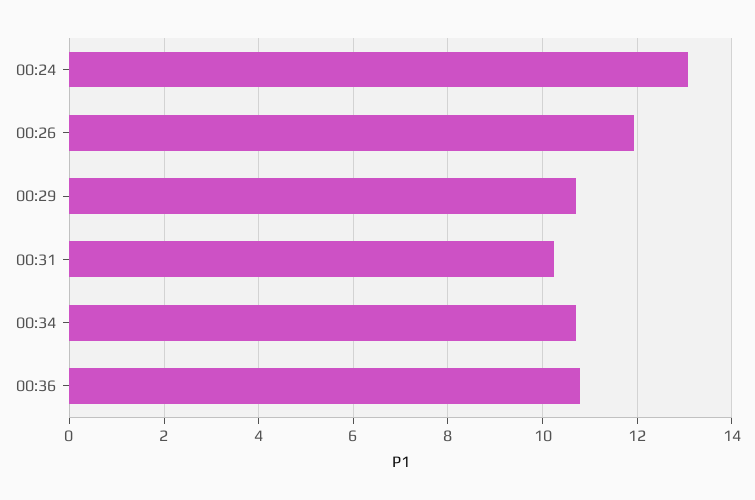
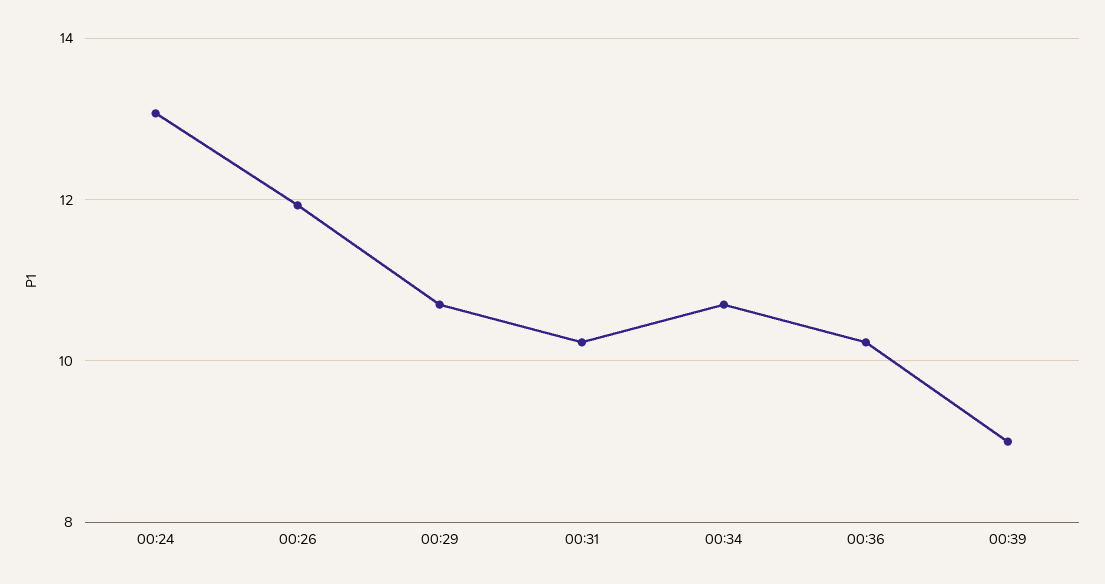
00:36: 10.8 -> 10.2
00:39: none -> 9

